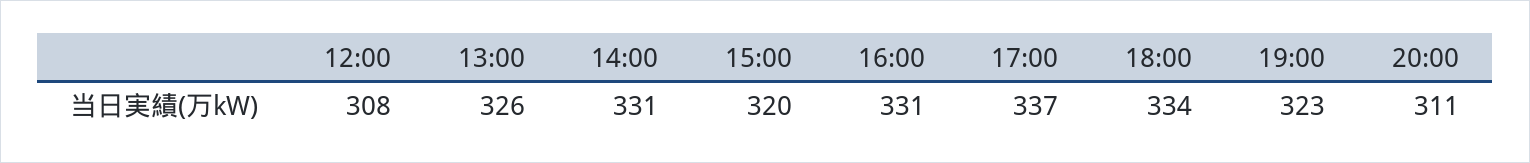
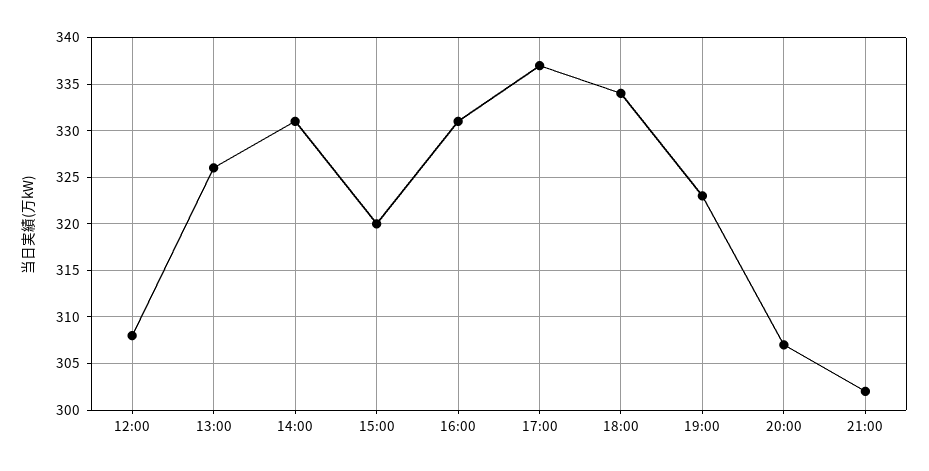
20:00: 311 -> 307
21:00: none -> 302

